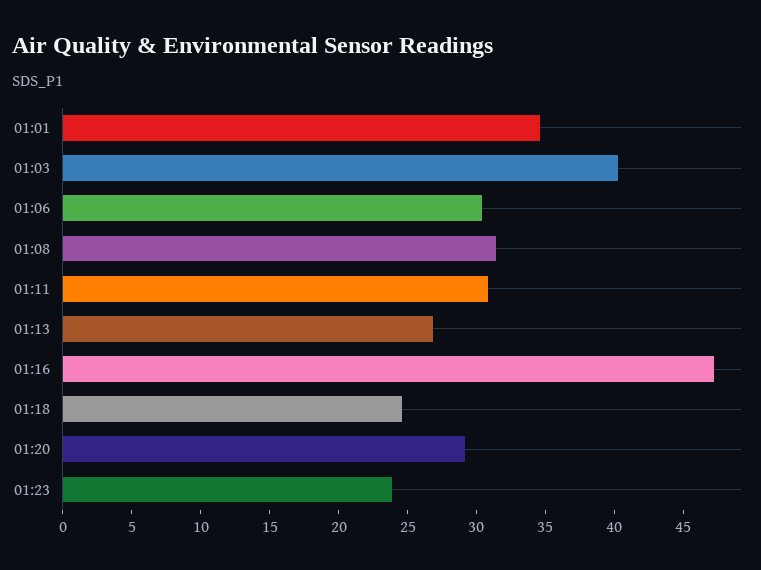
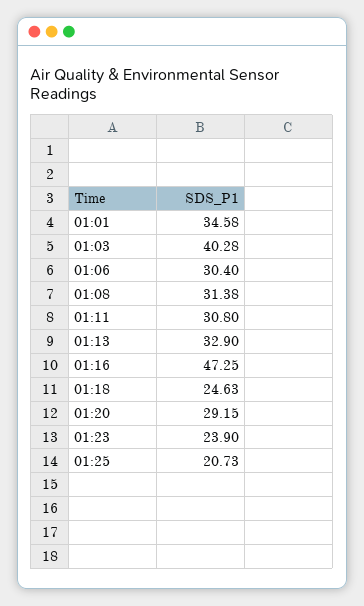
01:13: 27 -> 32.9
01:25: none -> 20.73

